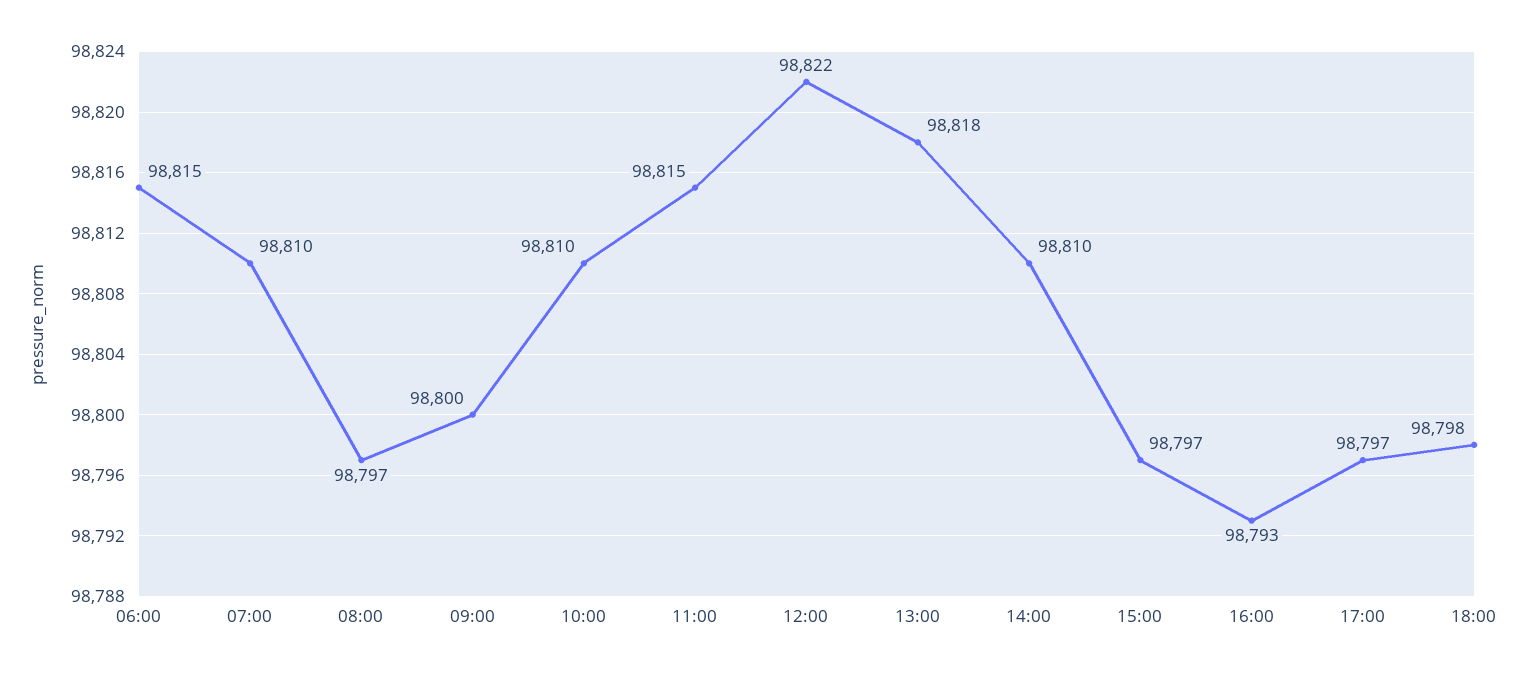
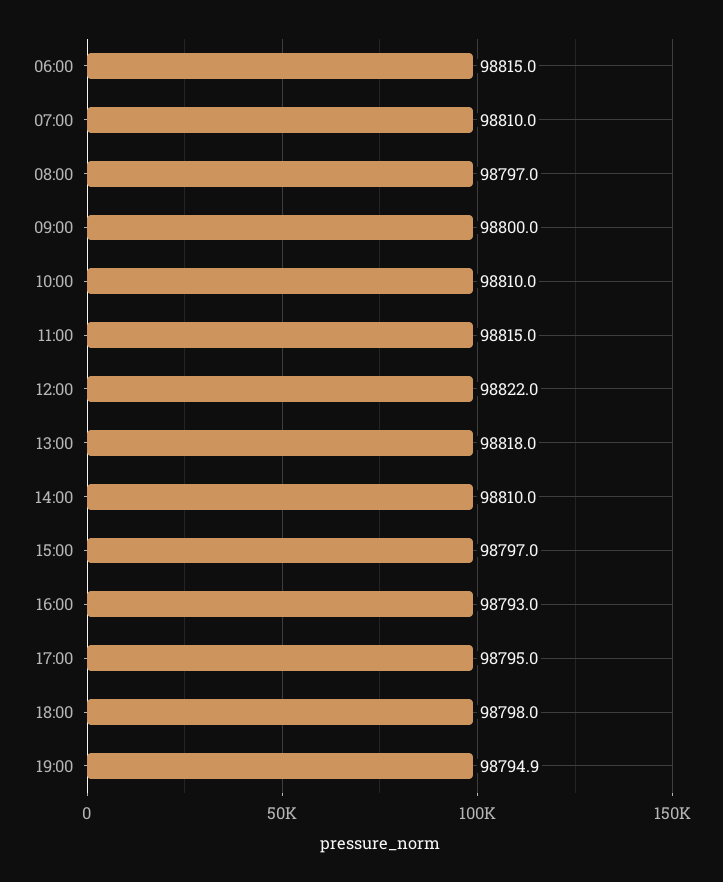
17:00: 98797 -> 98795
19:00: none -> 98794.9

